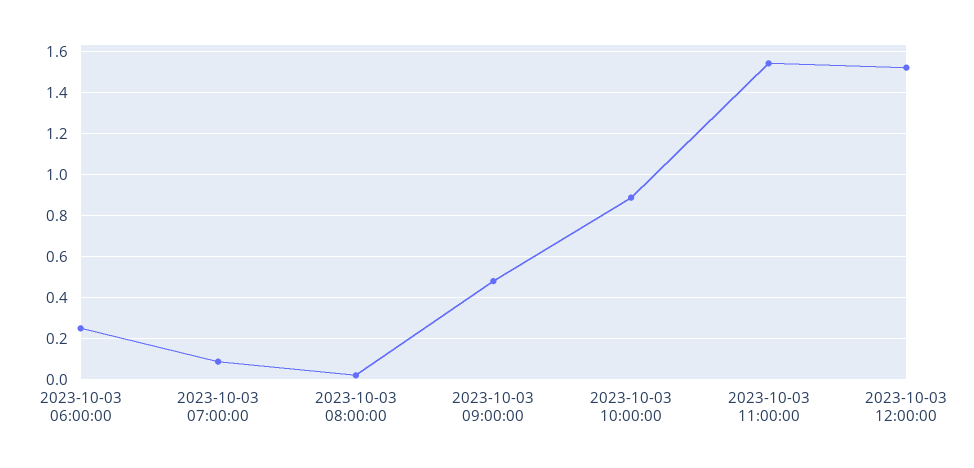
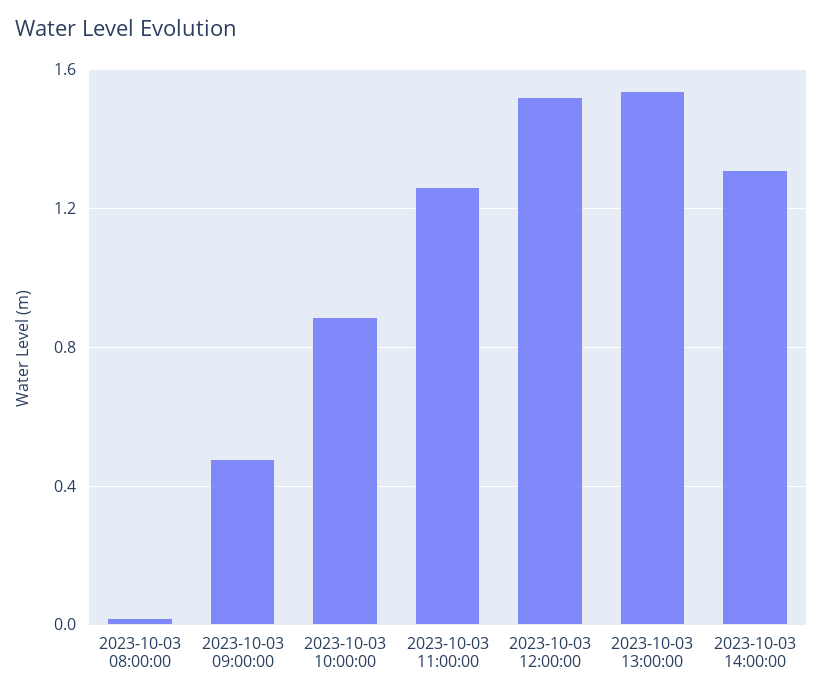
2023-10-03 06:00:00: 0.25 -> none
2023-10-03 07:00:00: 0.1 -> none
2023-10-03 11:00:00: 1.55 -> 1.25
2023-10-03 13:00:00: none -> 1.55
2023-10-03 14:00:00: none -> 1.3

